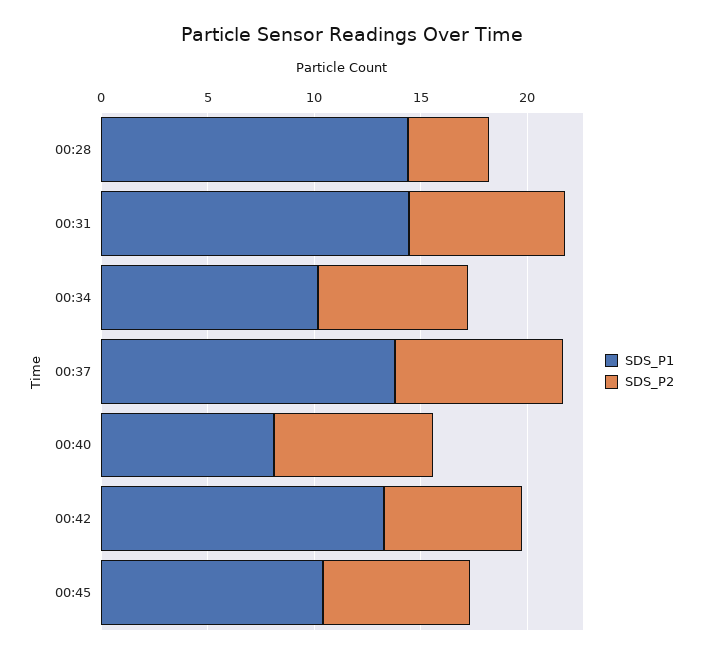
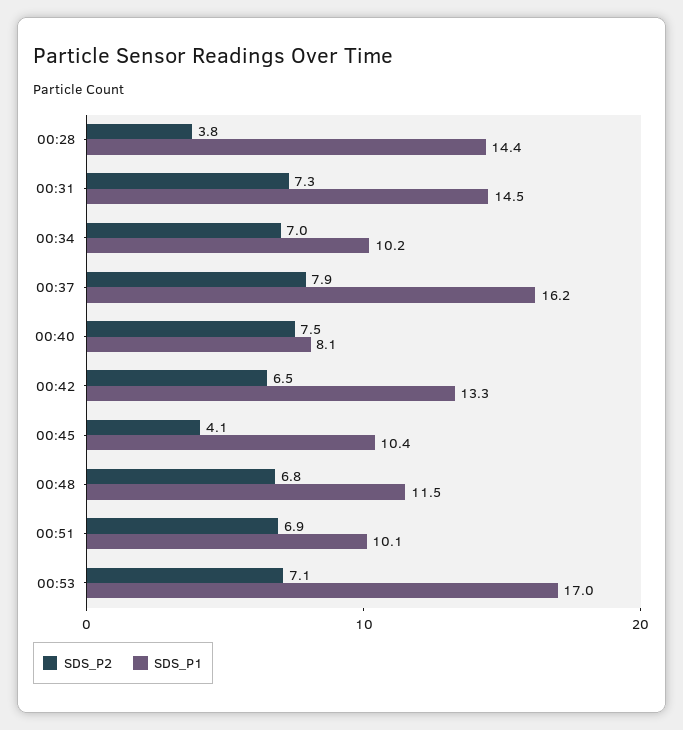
SDS_P1, 00:37: 14 -> 16.2
SDS_P2, 00:45: 7 -> 4.1
SDS_P2, 00:48: none -> 6.8
SDS_P1, 00:48: none -> 11.5
SDS_P2, 00:51: none -> 6.9
SDS_P1, 00:51: none -> 10.1
SDS_P2, 00:53: none -> 7.1
SDS_P1, 00:53: none -> 17

